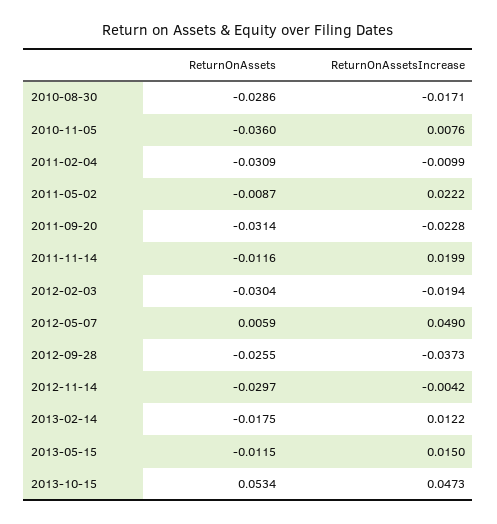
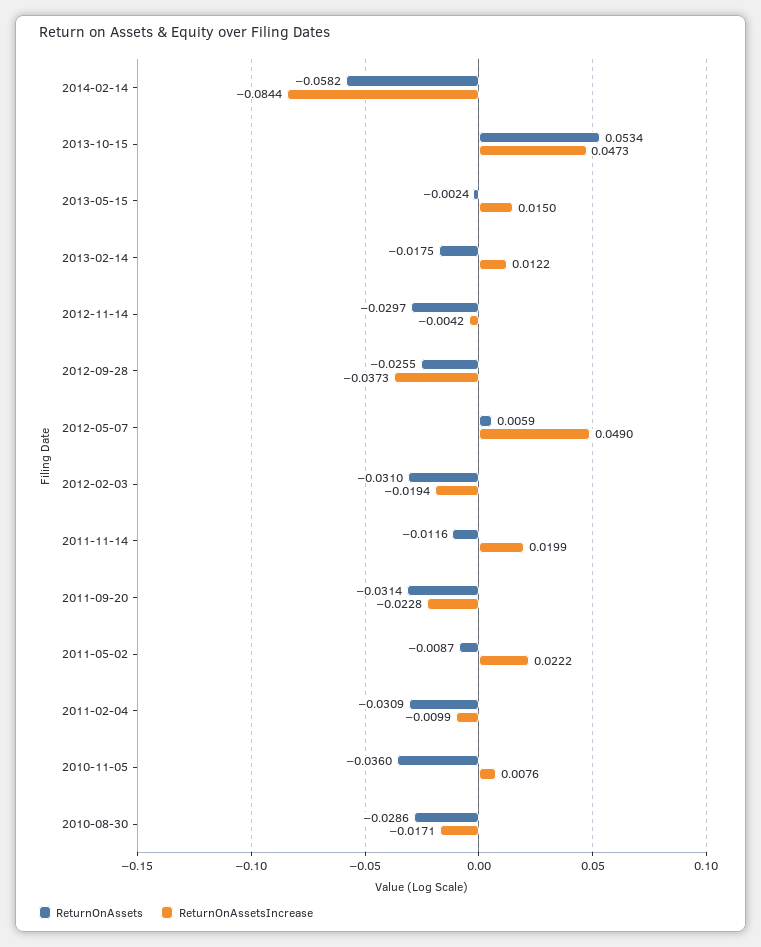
ReturnOnAssets, 2012-02-03: -0.0304 -> -0.031
ReturnOnAssets, 2013-05-15: -0.0115 -> -0.0024
ReturnOnAssets, 2014-02-14: none -> -0.0582
ReturnOnAssetsIncrease, 2014-02-14: none -> -0.0844

